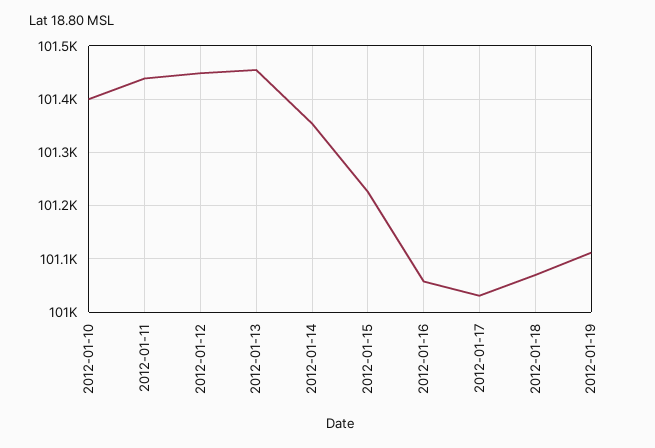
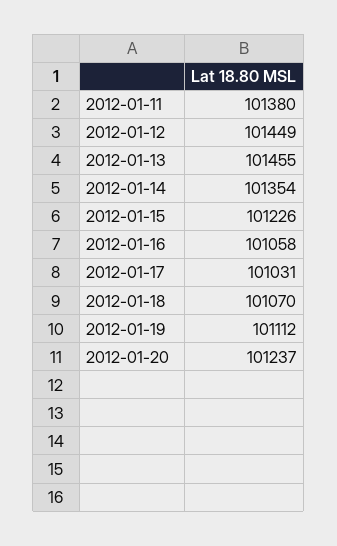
2012-01-10: 101400 -> none
2012-01-11: 101440 -> 101380
2012-01-20: none -> 101237

